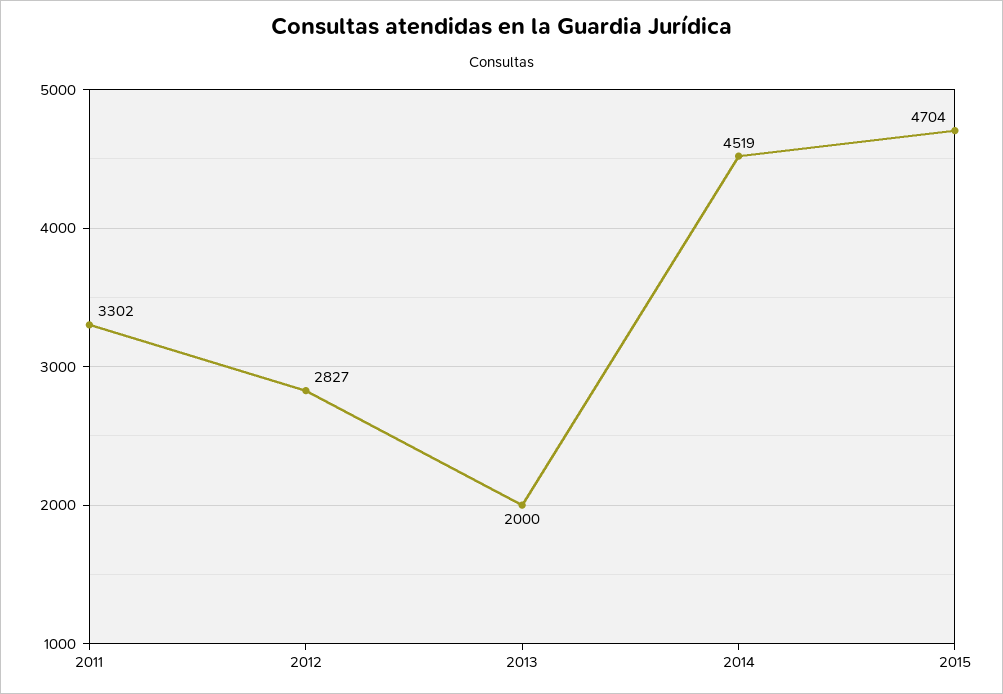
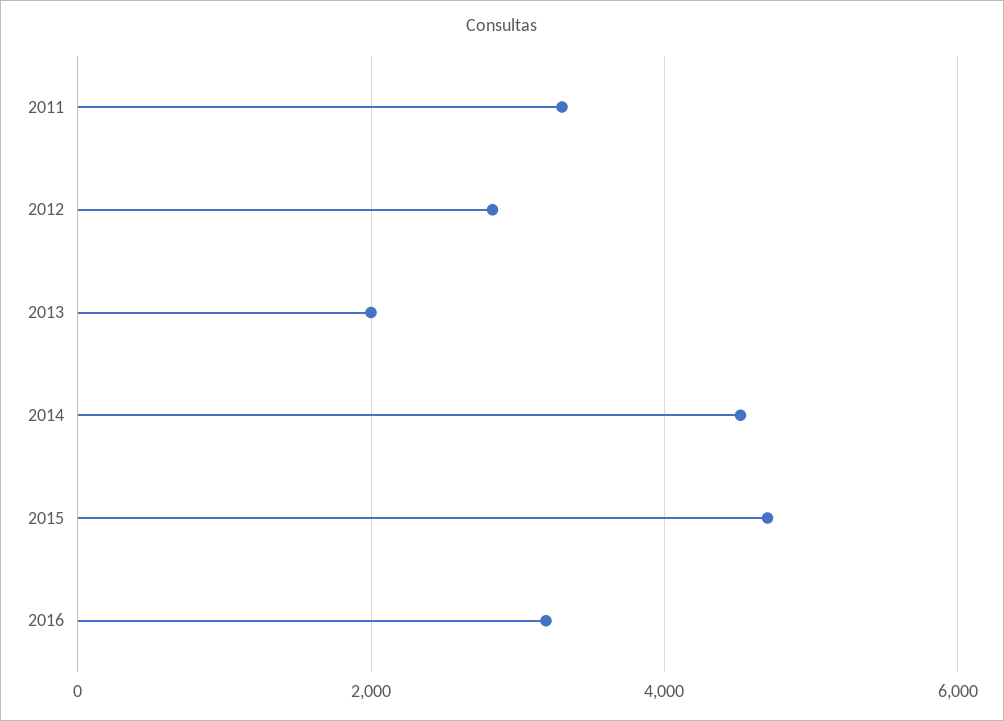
2016: none -> 3200

